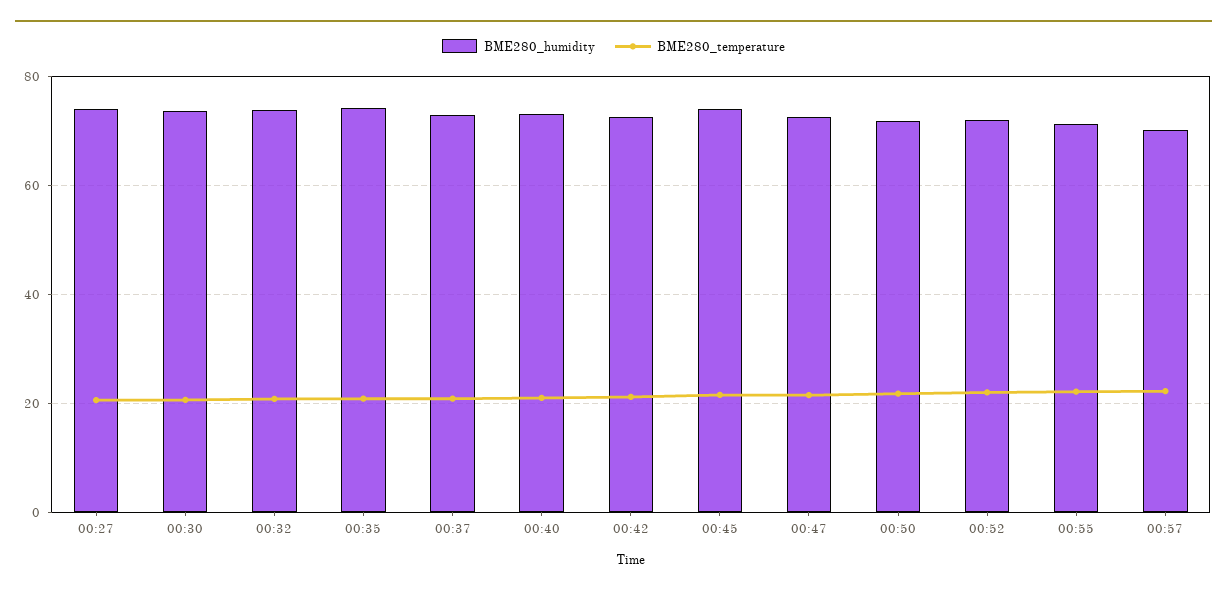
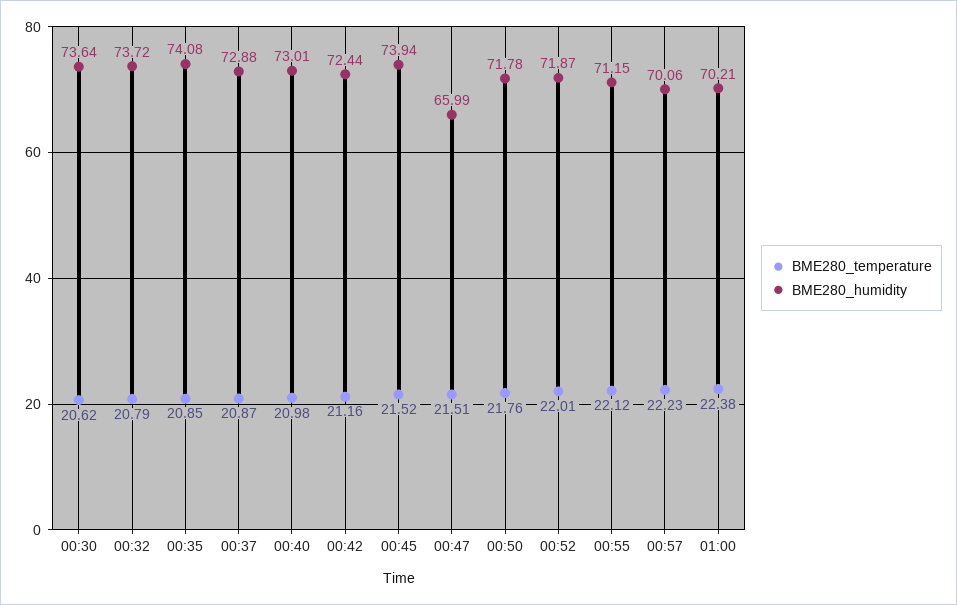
BME280_humidity, 00:27: 74 -> none
BME280_temperature, 00:27: 20 -> none
BME280_humidity, 00:47: 72 -> 65.99
BME280_temperature, 01:00: none -> 22.38
BME280_humidity, 01:00: none -> 70.21

